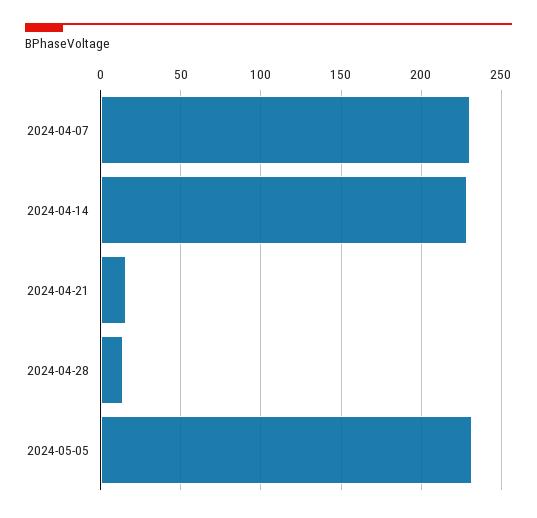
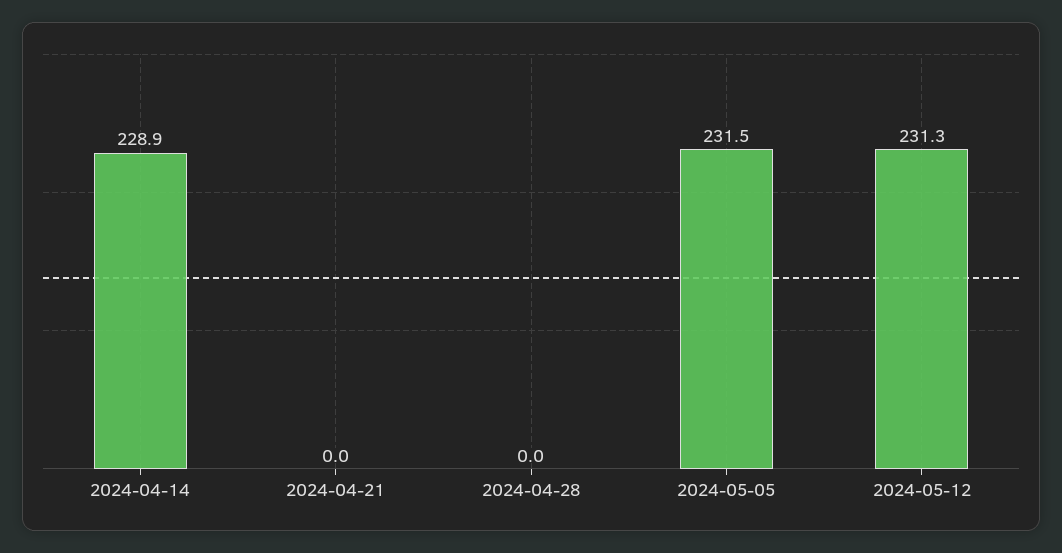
2024-04-07: 230 -> none
2024-04-21: 15 -> 0
2024-04-28: 15 -> 0
2024-05-12: none -> 231.3

